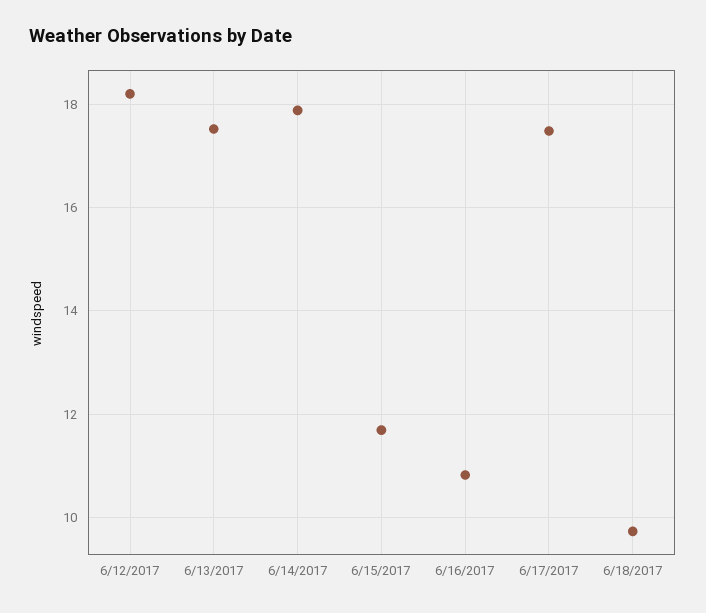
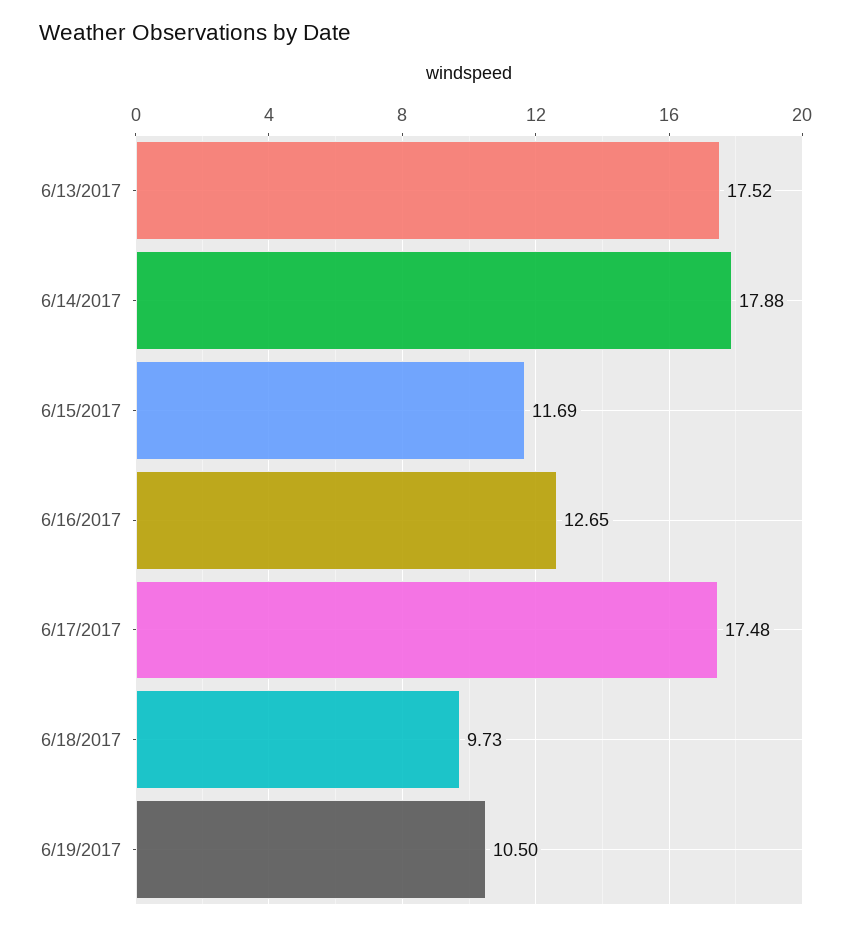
6/12/2017: 18.2 -> none
6/16/2017: 10.8 -> 12.65
6/19/2017: none -> 10.5

